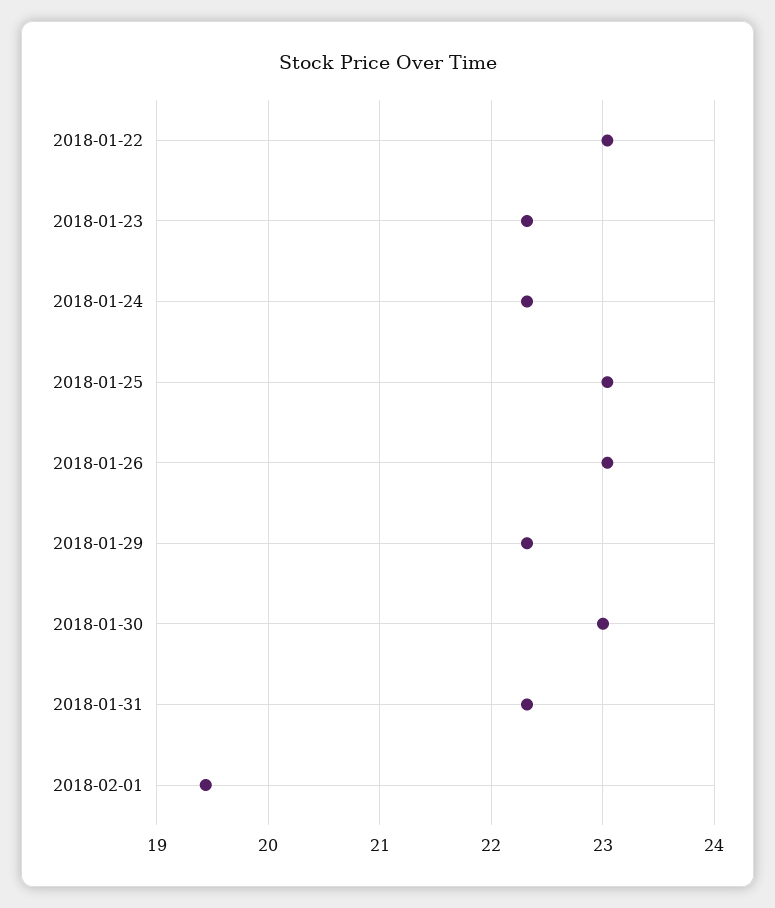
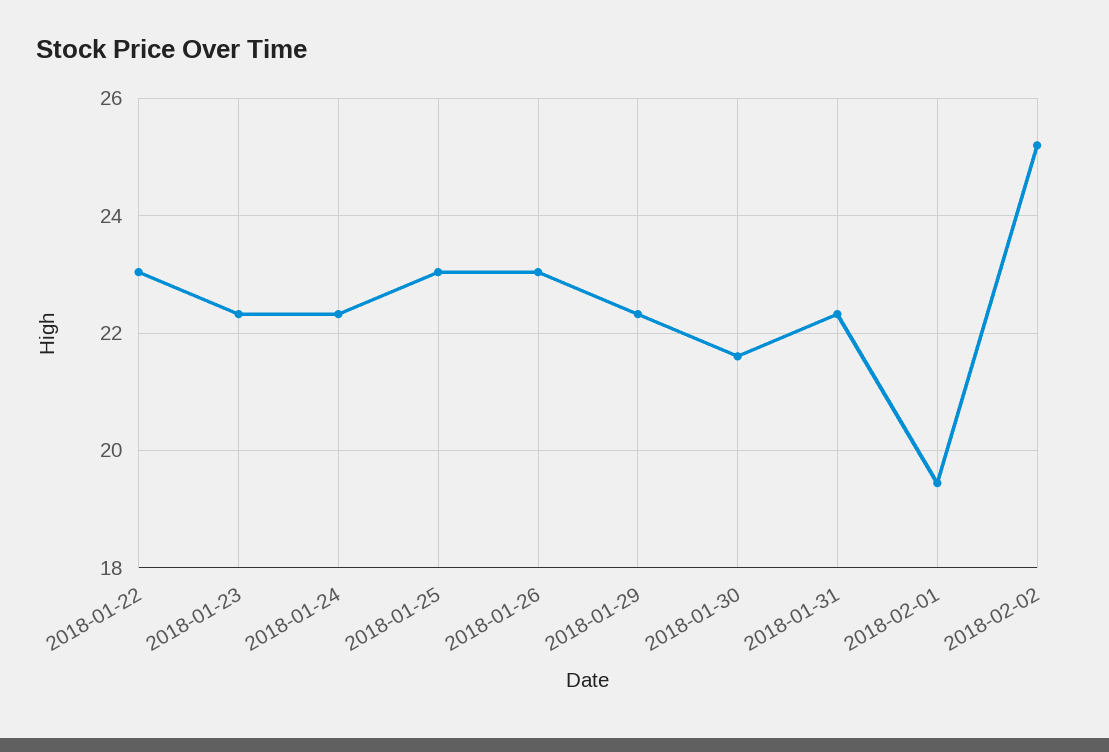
2018-01-30: 23 -> 21.6
2018-02-02: none -> 25.2

